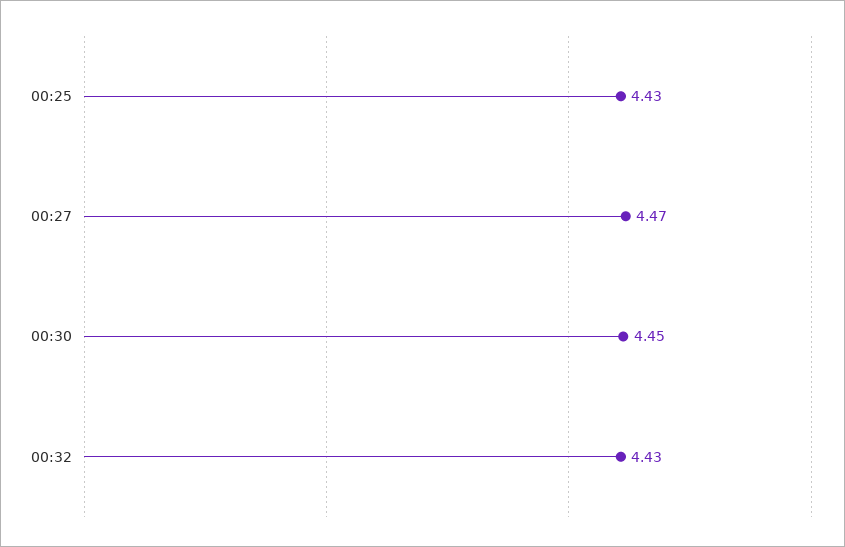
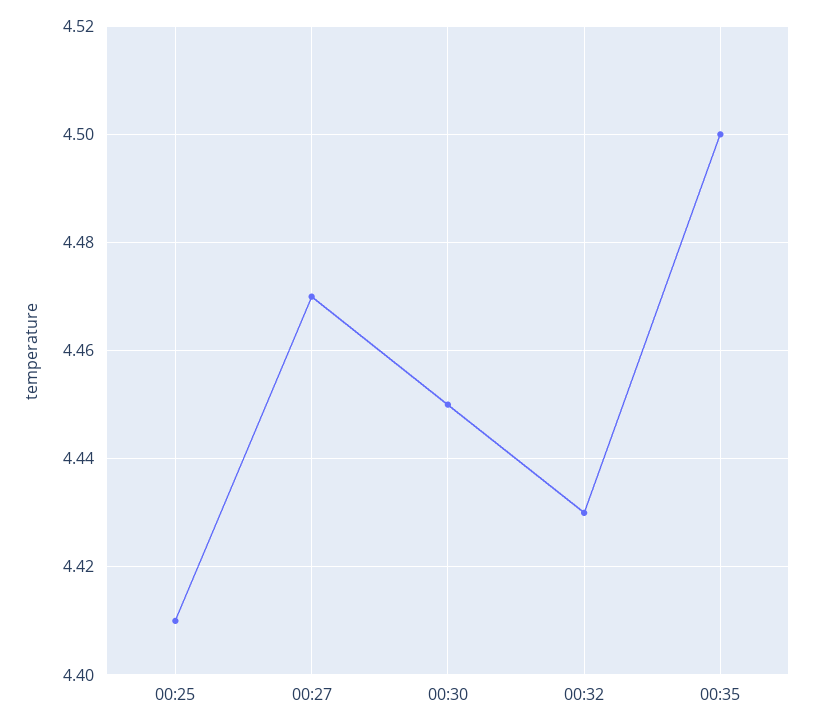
00:25: 4.43 -> 4.41
00:35: none -> 4.5

